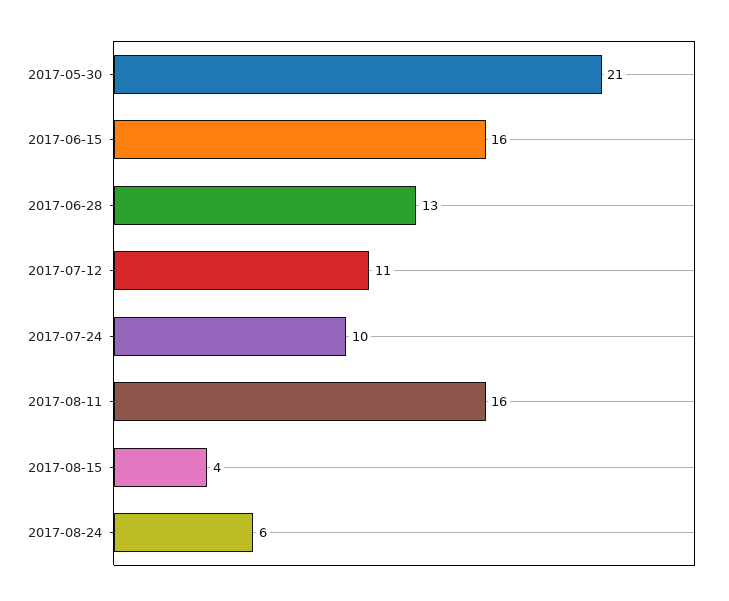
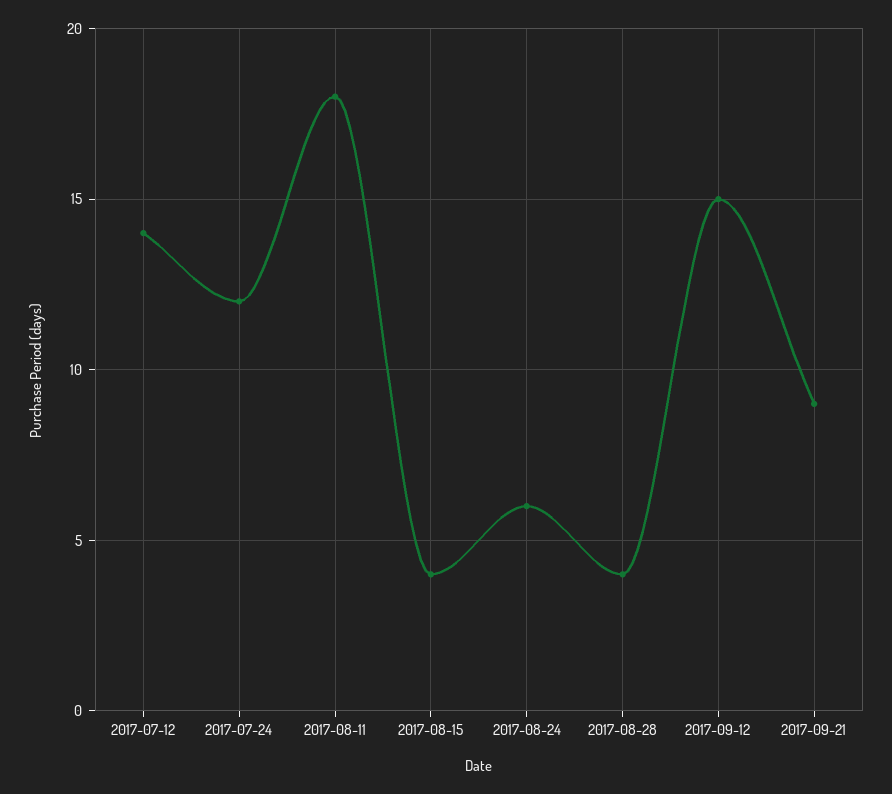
2017-05-30: 21 -> none
2017-06-15: 16 -> none
2017-06-28: 13 -> none
2017-07-12: 11 -> 14
2017-07-24: 10 -> 12
2017-08-11: 16 -> 18
2017-08-28: none -> 4
2017-09-12: none -> 15
2017-09-21: none -> 9

